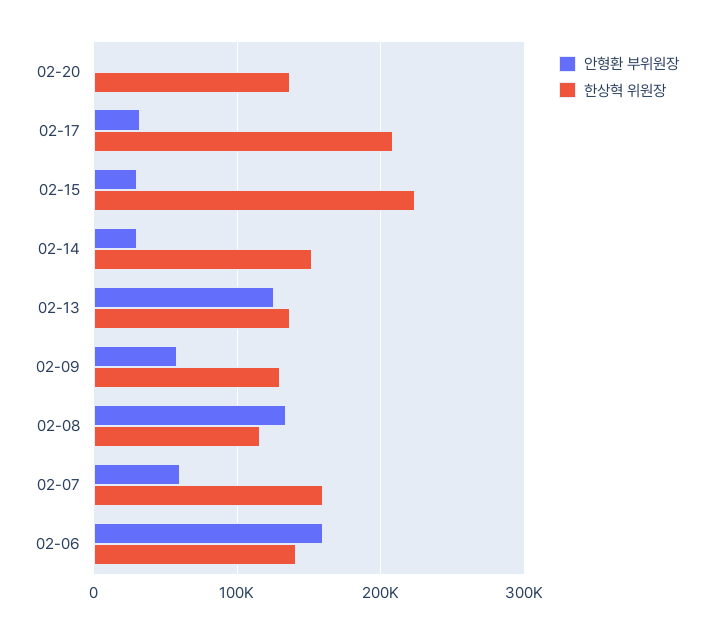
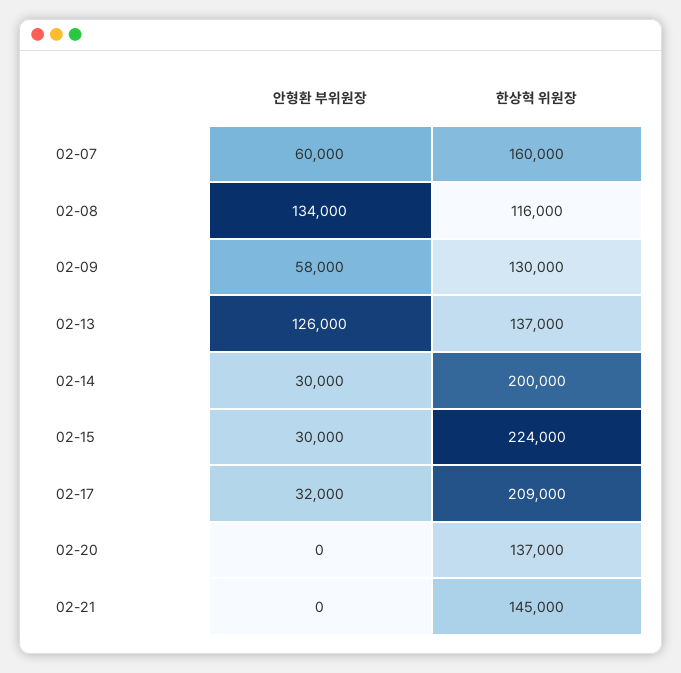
한상혁 위원장, 02-14: 150000 -> 200000
안형환 부위원장, 02-06: 160000 -> none
한상혁 위원장, 02-06: 140000 -> none
안형환 부위원장, 02-21: none -> 0
한상혁 위원장, 02-21: none -> 145000

